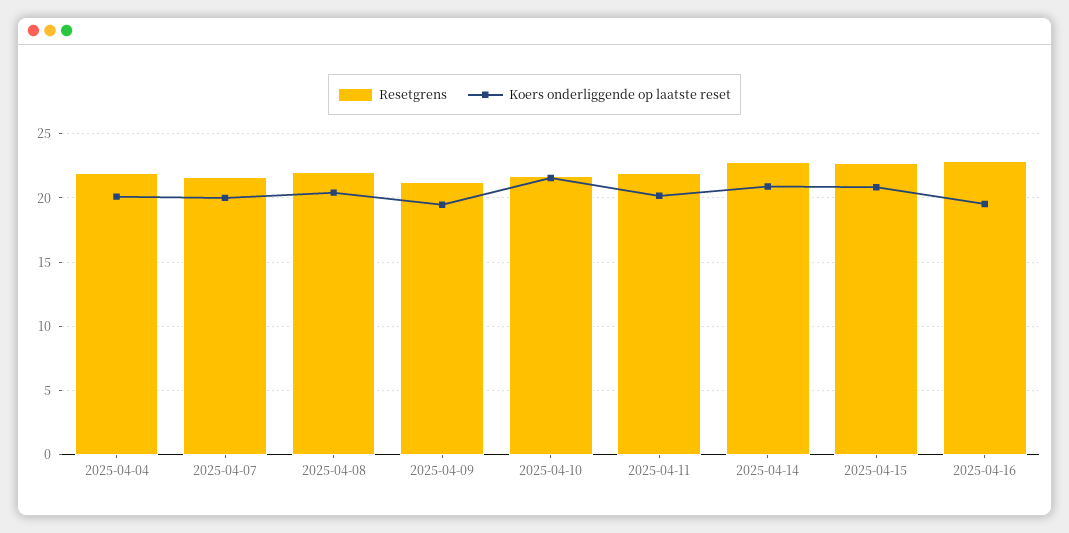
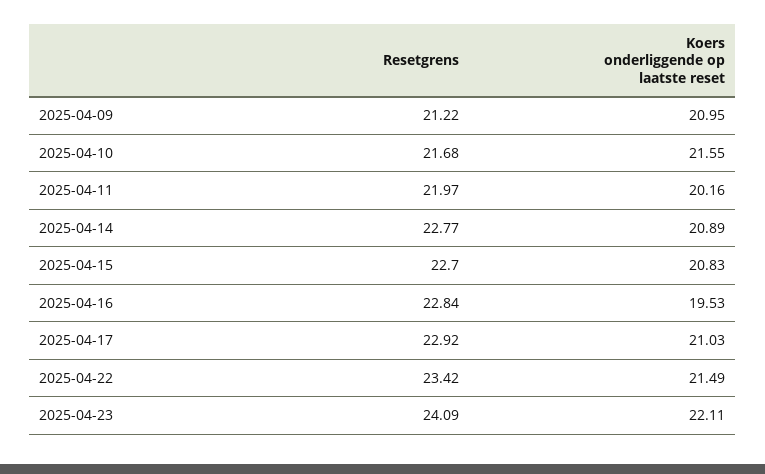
Resetgrens, 2025-04-04: 22 -> none
Koers onderliggende op laatste reset, 2025-04-04: 20 -> none
Resetgrens, 2025-04-07: 21.5 -> none
Koers onderliggende op laatste reset, 2025-04-07: 20 -> none
Resetgrens, 2025-04-08: 22 -> none
Koers onderliggende op laatste reset, 2025-04-08: 20.5 -> none
Koers onderliggende op laatste reset, 2025-04-09: 19.5 -> 20.95
Resetgrens, 2025-04-17: none -> 22.92
Koers onderliggende op laatste reset, 2025-04-17: none -> 21.03
Resetgrens, 2025-04-22: none -> 23.42
Koers onderliggende op laatste reset, 2025-04-22: none -> 21.49
Resetgrens, 2025-04-23: none -> 24.09
Koers onderliggende op laatste reset, 2025-04-23: none -> 22.11

